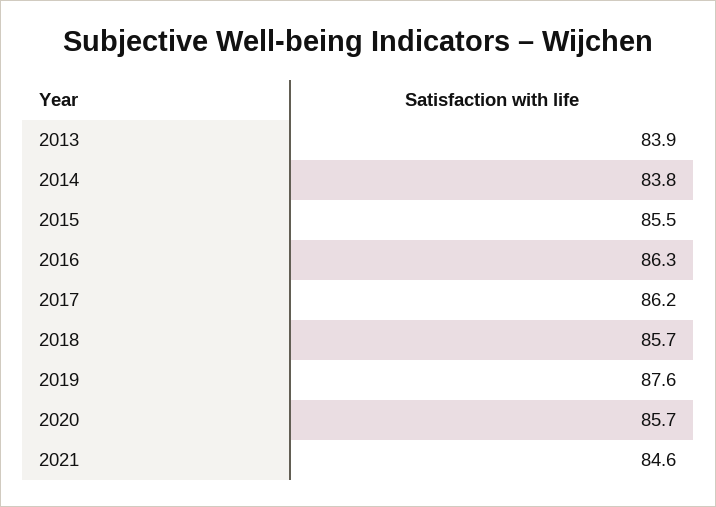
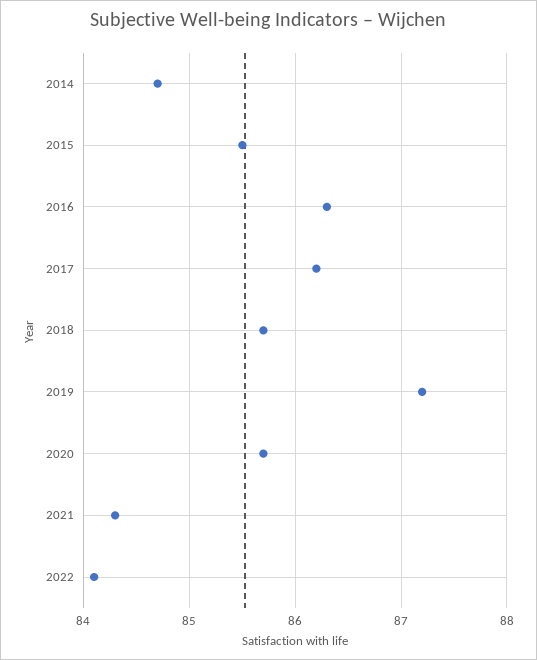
2013: 83.9 -> none
2014: 83.8 -> 84.7
2019: 87.6 -> 87.2
2021: 84.6 -> 84.3
2022: none -> 84.1

